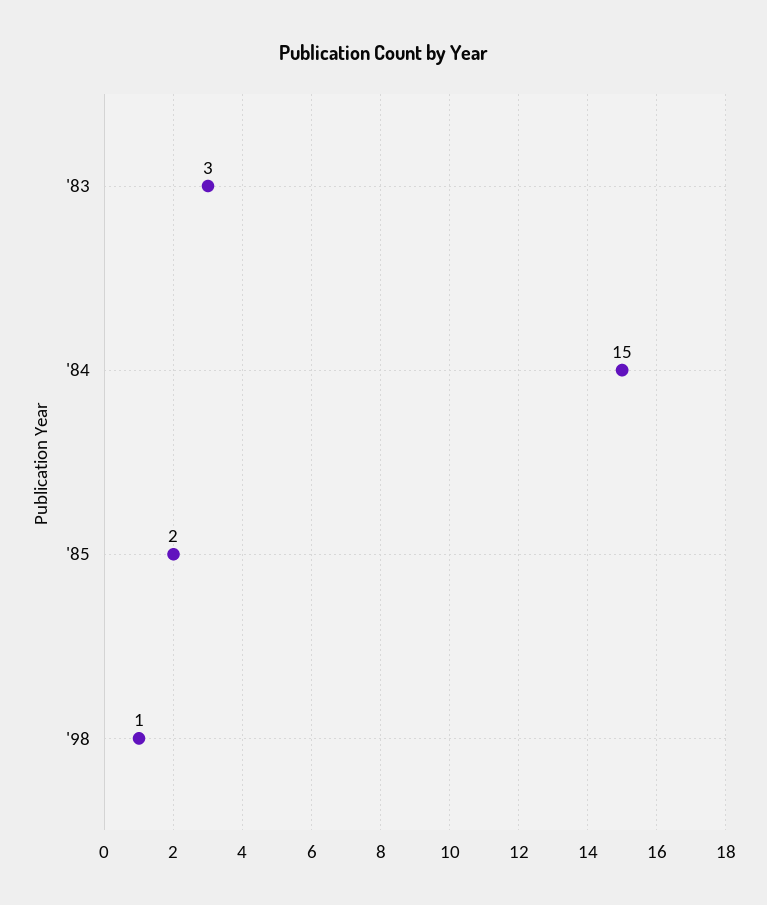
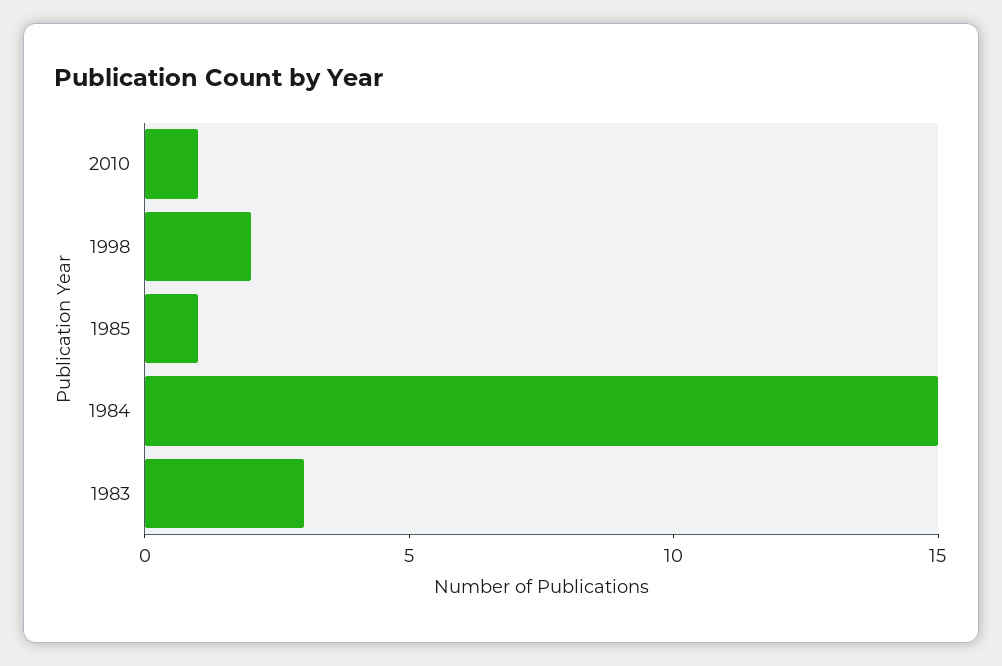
'85: 2 -> 1
'98: 1 -> 2
2010: none -> 1

